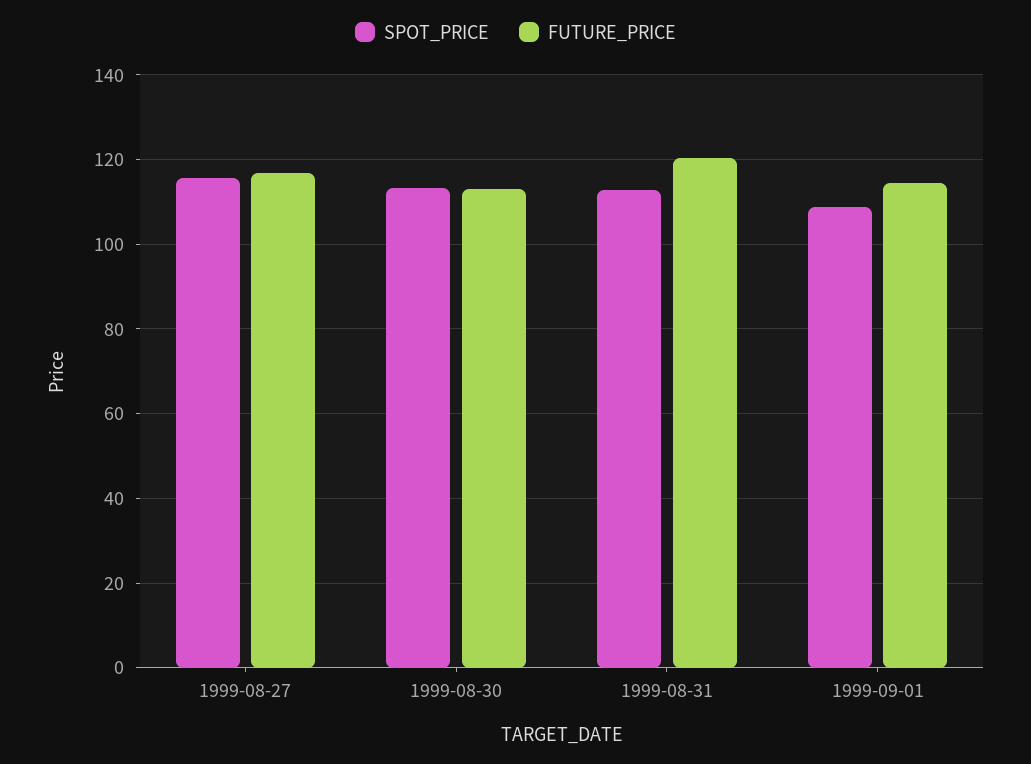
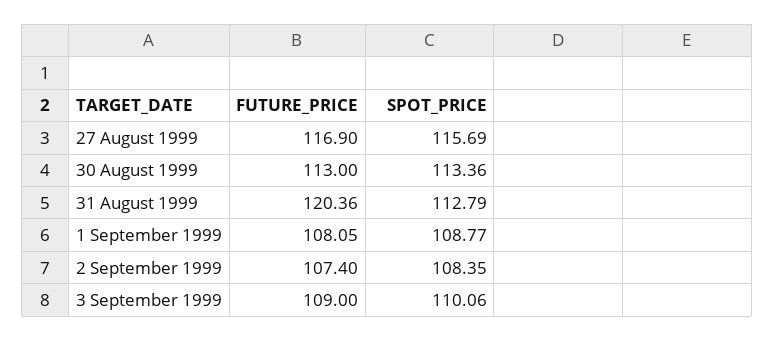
FUTURE_PRICE, 1999-09-01: 114 -> 108.05
FUTURE_PRICE, 2 September 1999: none -> 107.4
SPOT_PRICE, 2 September 1999: none -> 108.35
FUTURE_PRICE, 3 September 1999: none -> 109
SPOT_PRICE, 3 September 1999: none -> 110.06

